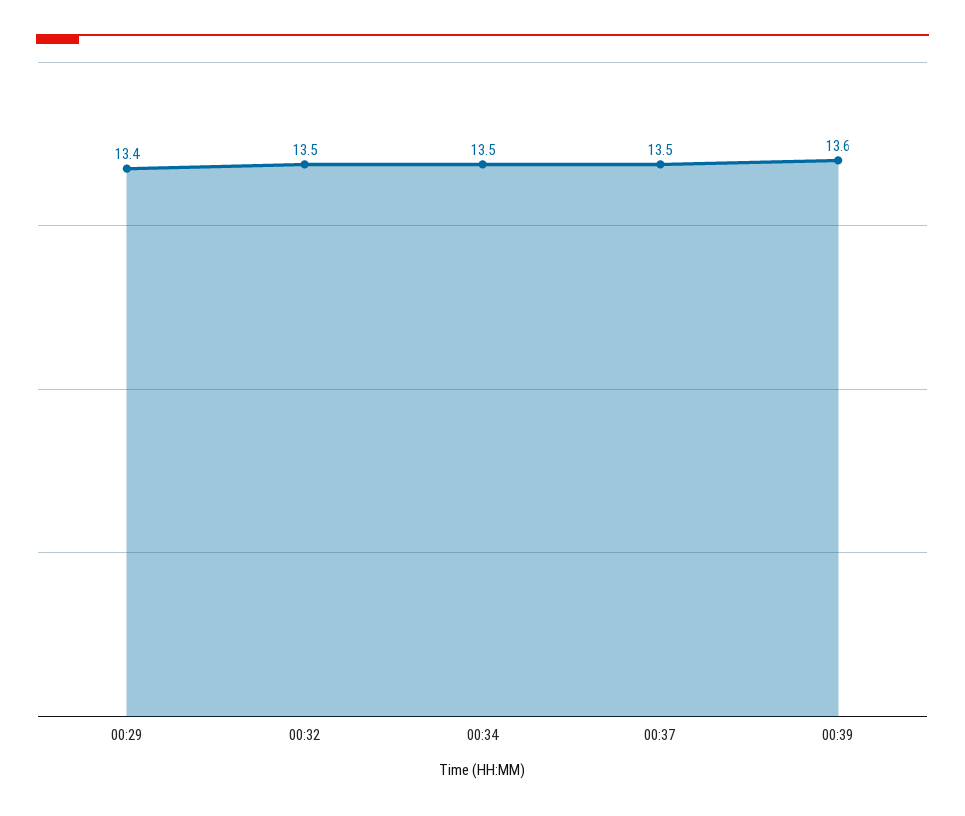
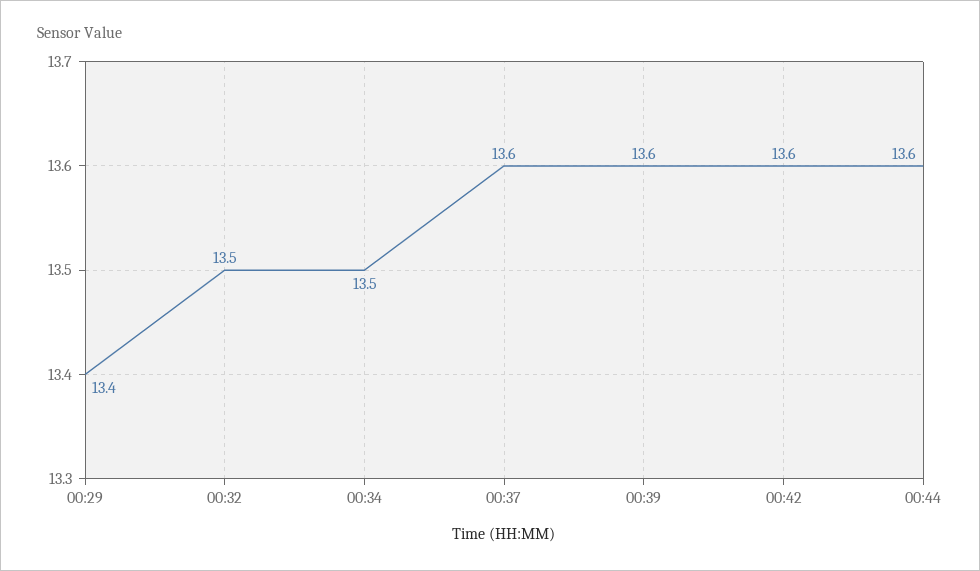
00:37: 13.5 -> 13.6
00:42: none -> 13.6
00:44: none -> 13.6

